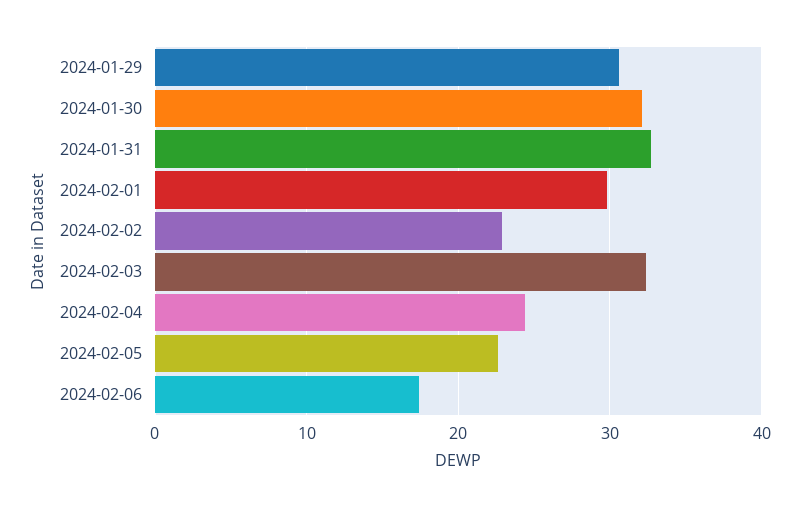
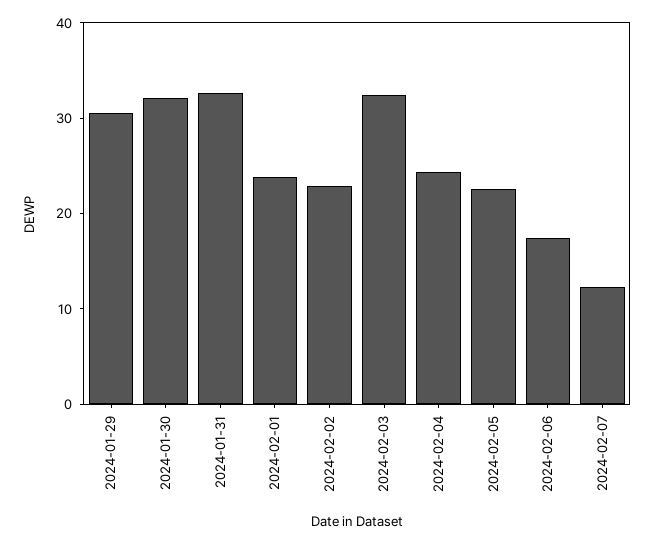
2024-02-01: 30 -> 24
2024-02-07: none -> 12

